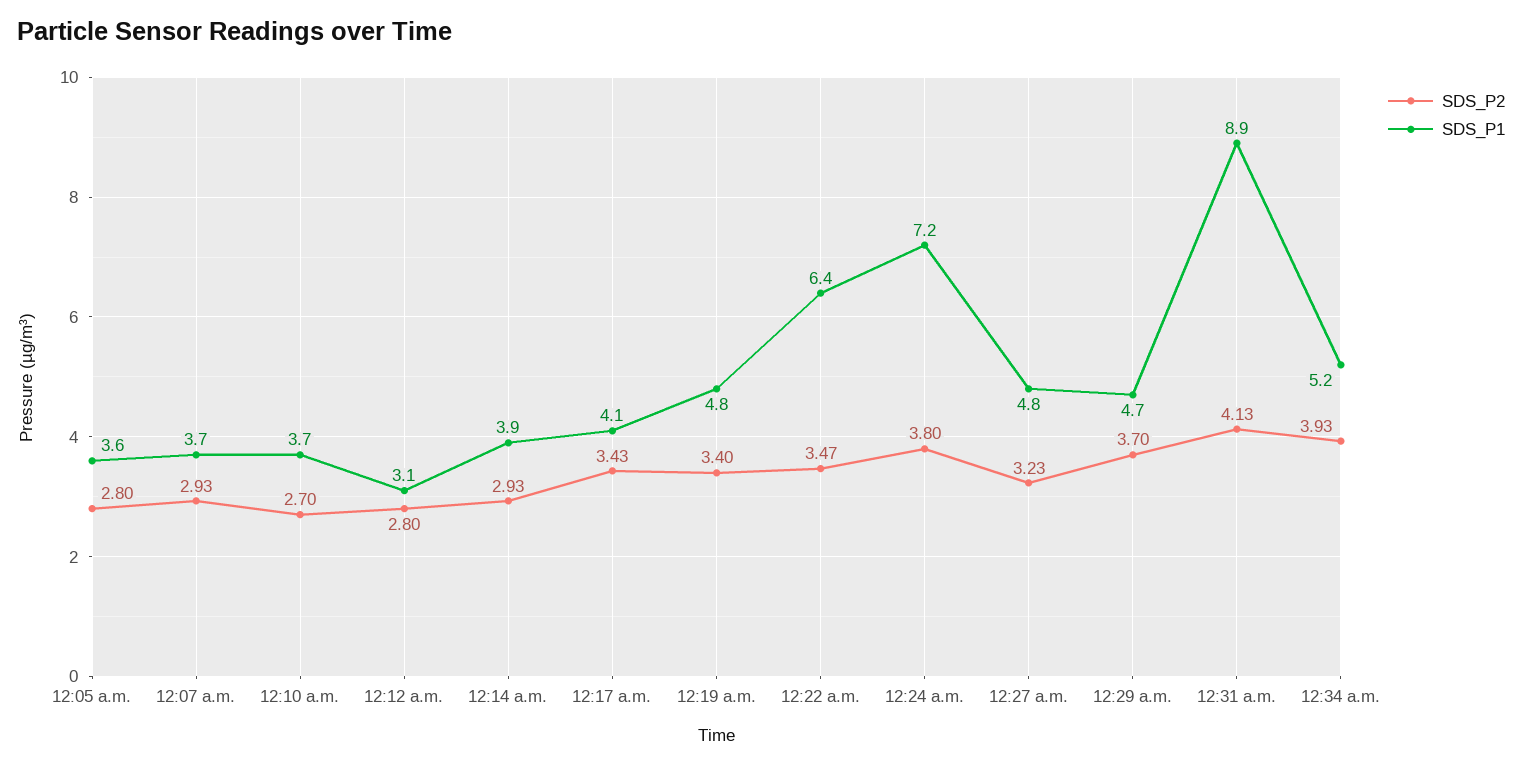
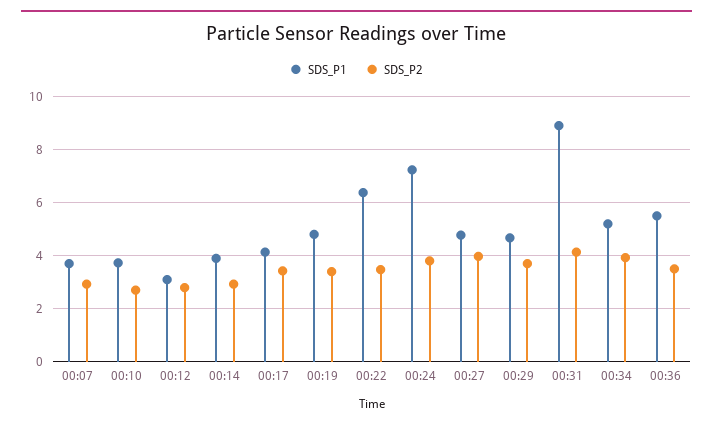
SDS_P2, 12:05 a.m.: 2.8 -> none
SDS_P1, 12:05 a.m.: 3.6 -> none
SDS_P2, 12:27 a.m.: 3.23 -> 4
SDS_P1, 00:36: none -> 5.5
SDS_P2, 00:36: none -> 3.5

